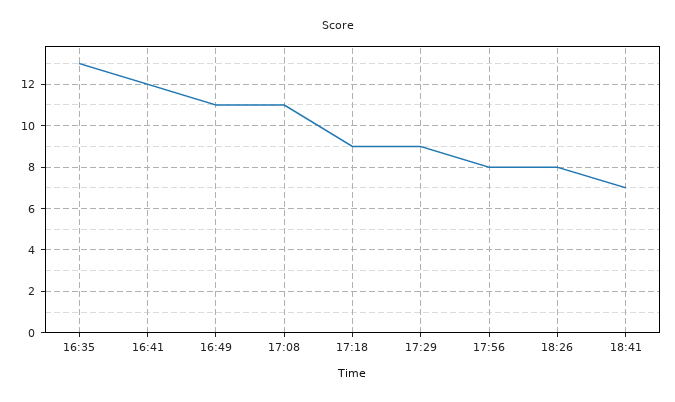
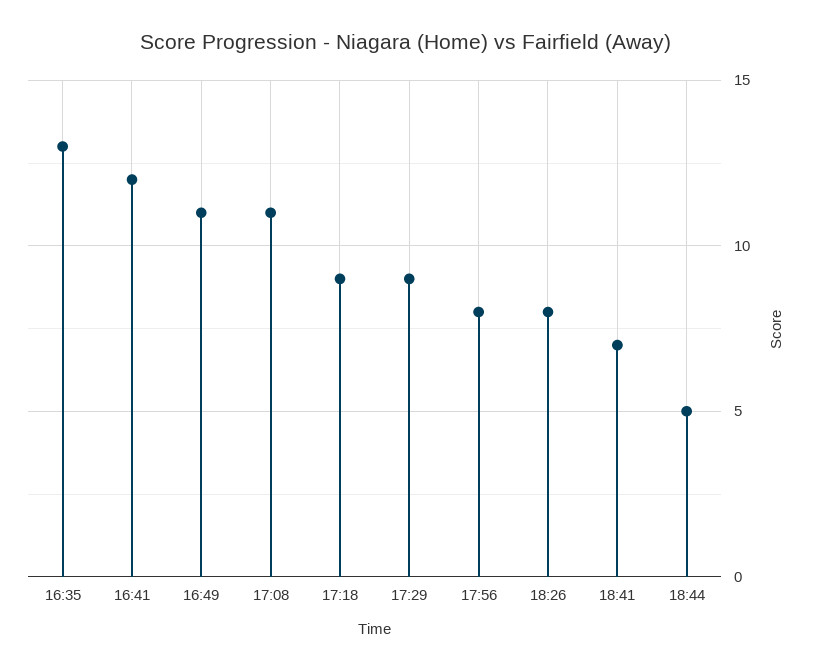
18:44: none -> 5

